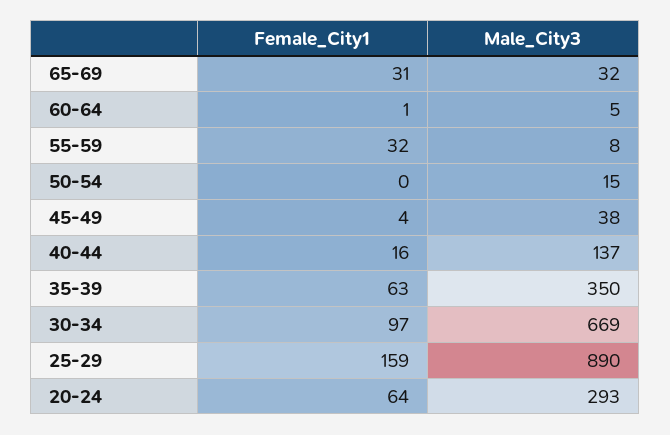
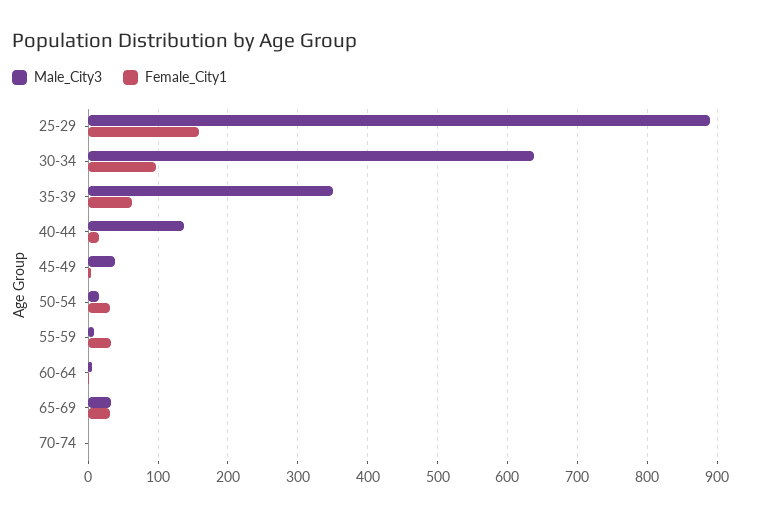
Female_City1, 50-54: 0 -> 30
Male_City3, 30-34: 669 -> 640
Female_City1, 20-24: 64 -> none
Male_City3, 20-24: 293 -> none
Male_City3, 70-74: none -> 0
Female_City1, 70-74: none -> 0

